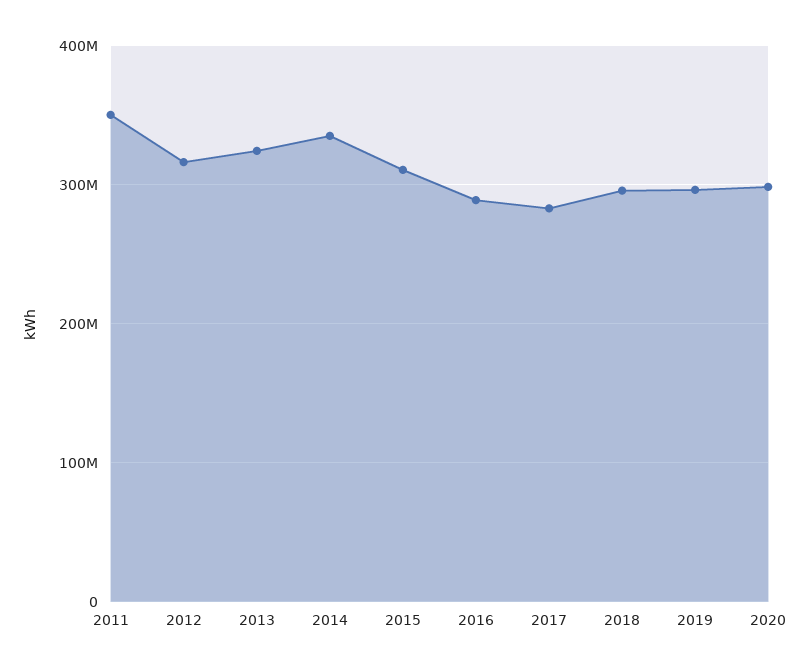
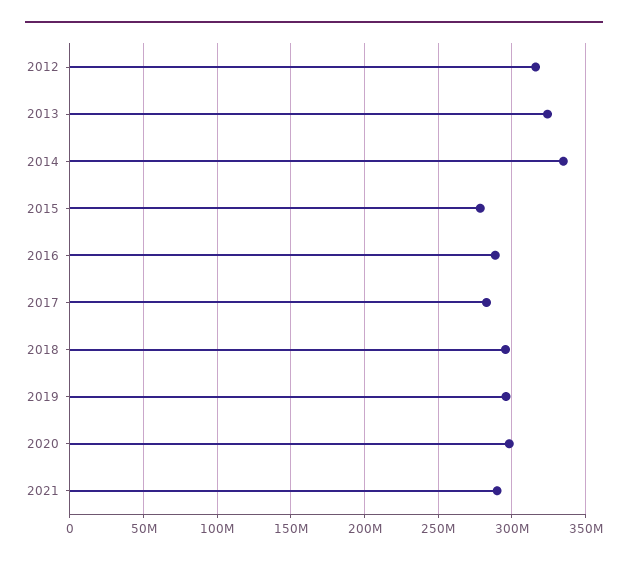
2011: 350000000 -> none
2015: 310000000 -> 280000000
2021: none -> 290000000

